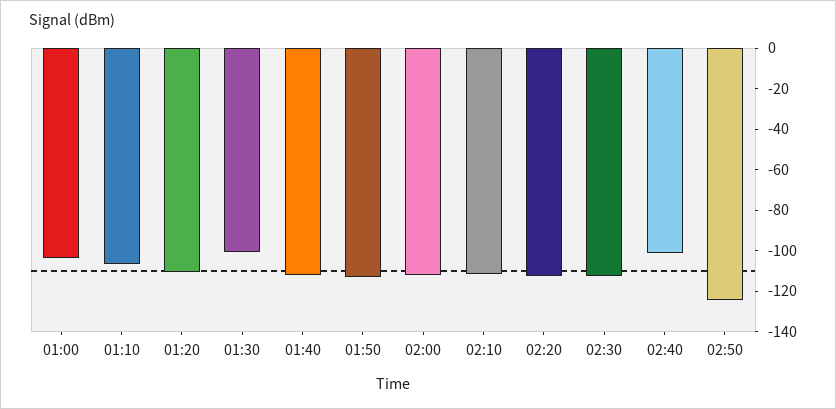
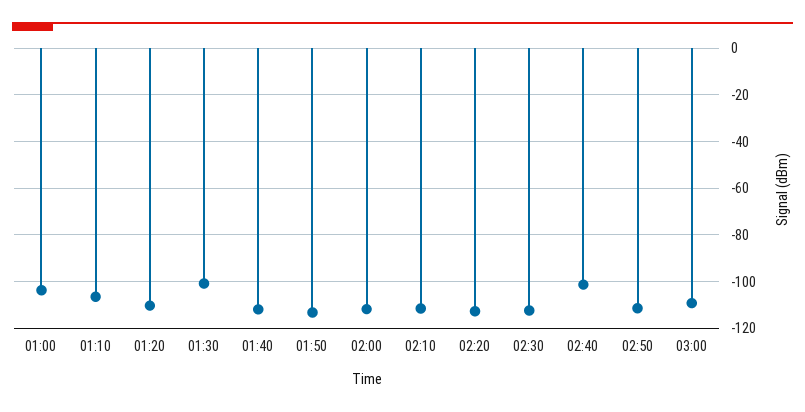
02:50: -125 -> -110
03:00: none -> -110

